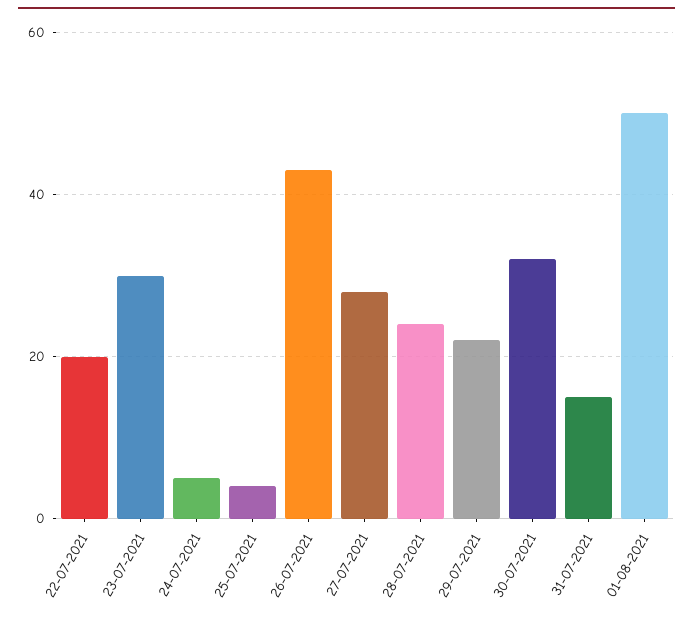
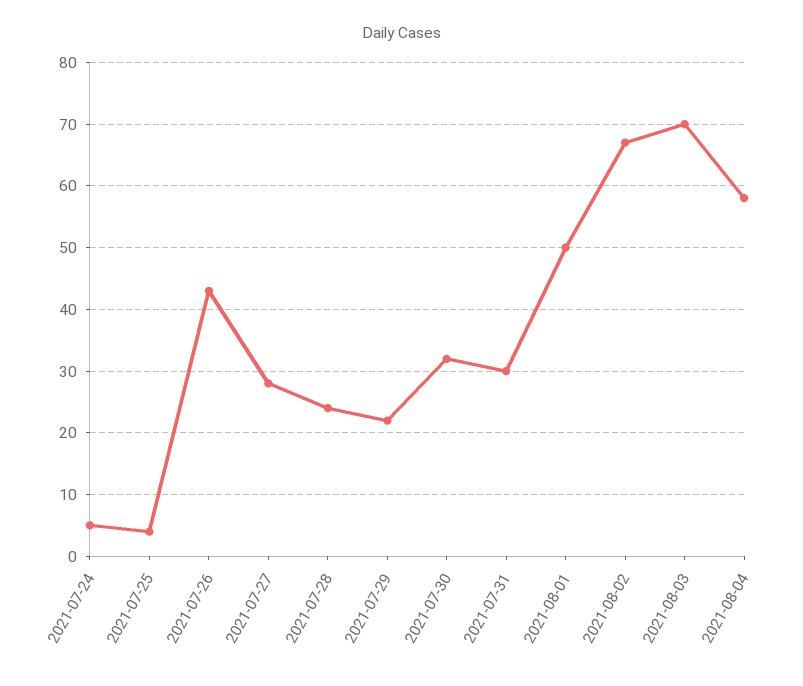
22-07-2021: 20 -> none
23-07-2021: 30 -> none
31-07-2021: 15 -> 30
2021-08-02: none -> 67
2021-08-03: none -> 70
2021-08-04: none -> 58

